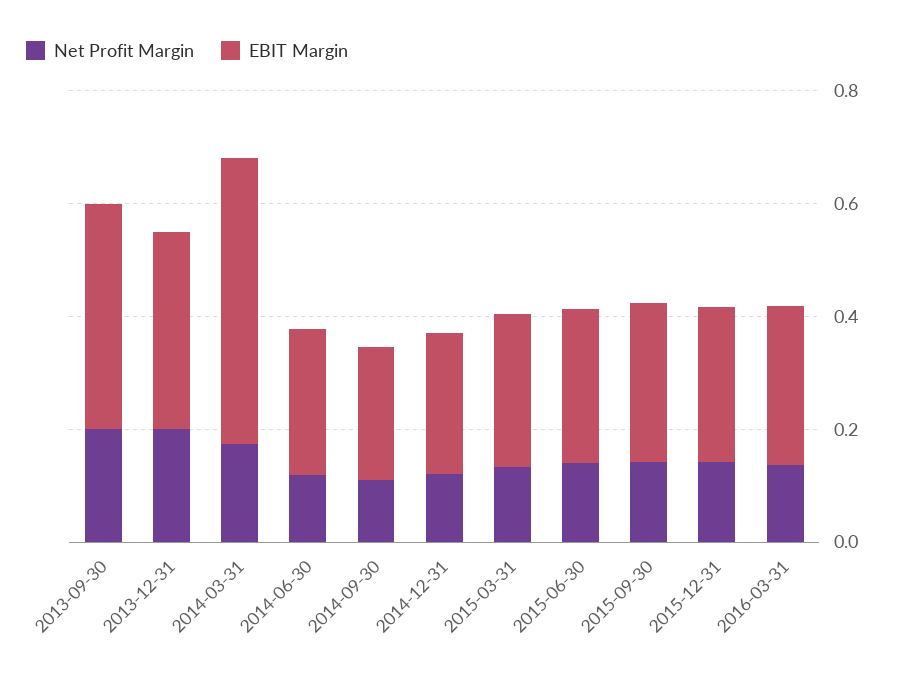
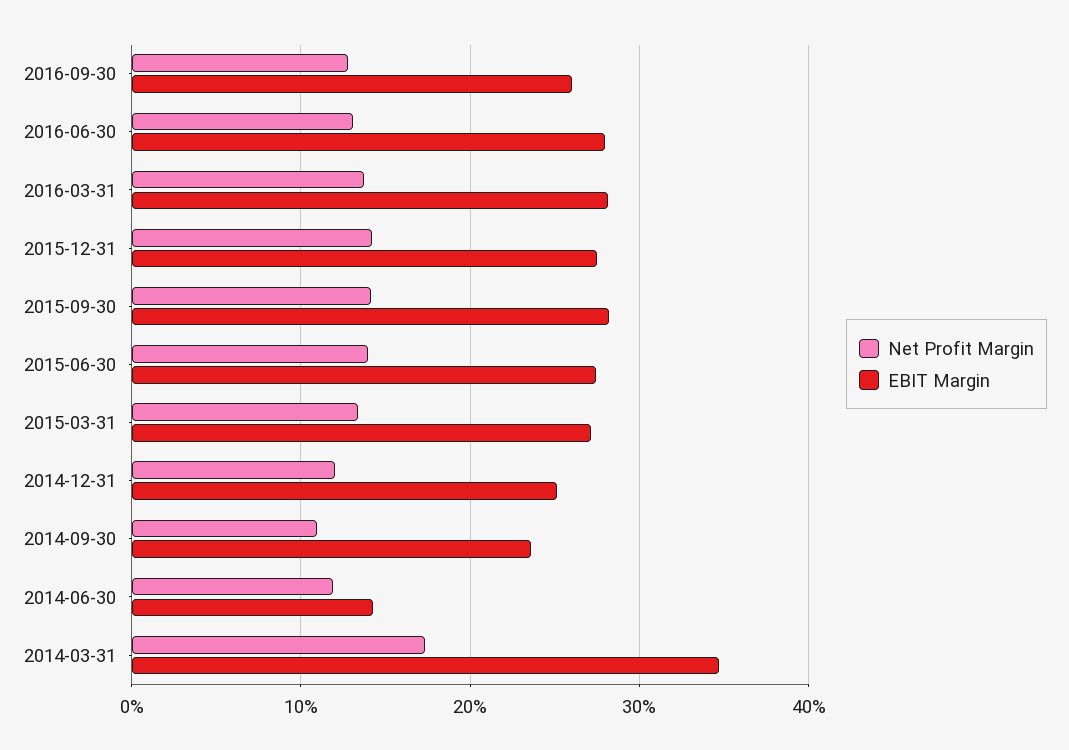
Net Profit Margin, 2013-09-30: 0.2 -> none
EBIT Margin, 2013-09-30: 0.4 -> none
Net Profit Margin, 2013-12-31: 0.2 -> none
EBIT Margin, 2013-12-31: 0.35 -> none
EBIT Margin, 2014-03-31: 0.5 -> 0.35
EBIT Margin, 2014-06-30: 0.25 -> 0.14
Net Profit Margin, 2016-09-30: none -> 0.13
EBIT Margin, 2016-09-30: none -> 0.26
Net Profit Margin, 2016-06-30: none -> 0.13
EBIT Margin, 2016-06-30: none -> 0.28

